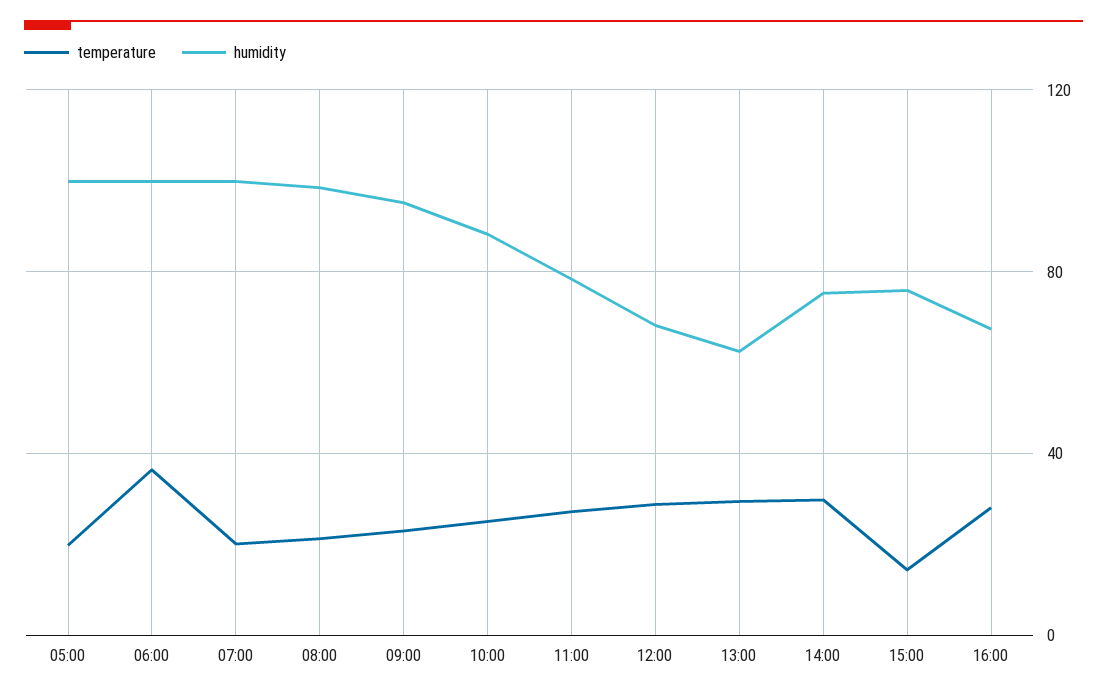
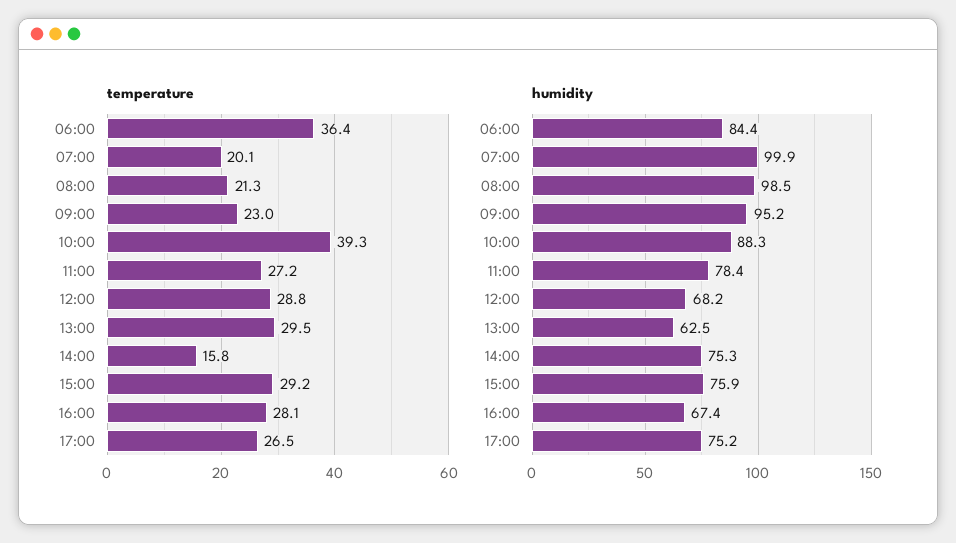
temperature, 05:00: 20 -> none
humidity, 05:00: 100 -> none
humidity, 06:00: 100 -> 84.4
temperature, 10:00: 25 -> 39.3
temperature, 14:00: 30 -> 15.8
temperature, 15:00: 15 -> 29.2
temperature, 17:00: none -> 26.5
humidity, 17:00: none -> 75.2

